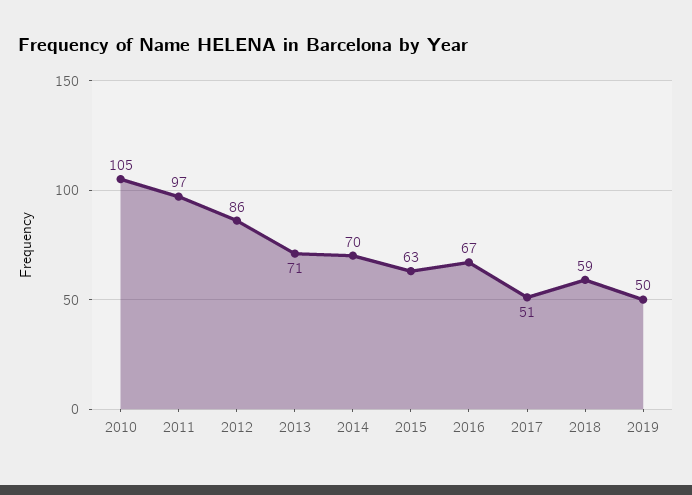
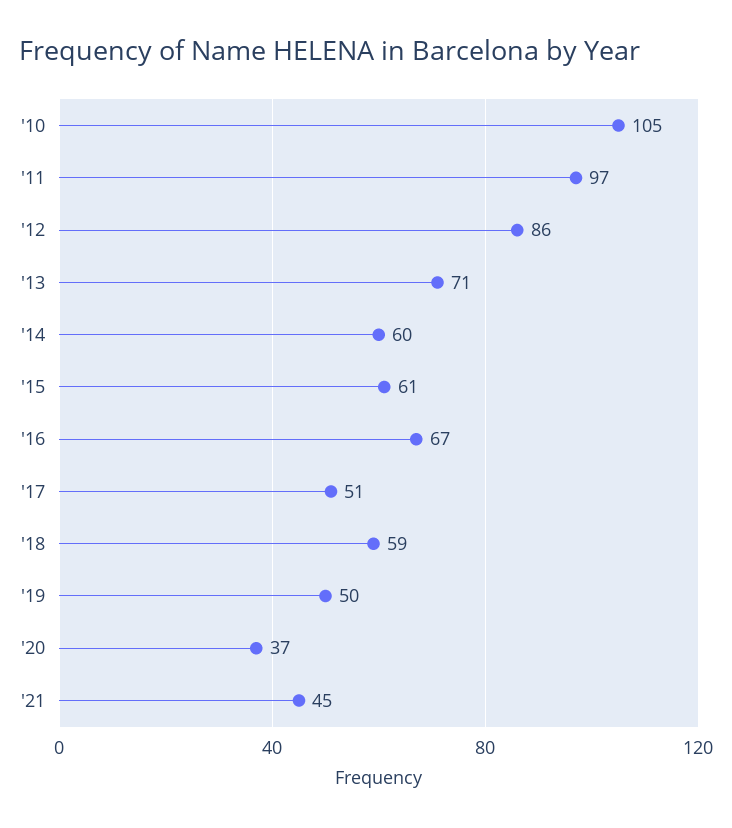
2014: 70 -> 60
2015: 63 -> 61
'20: none -> 37
'21: none -> 45

